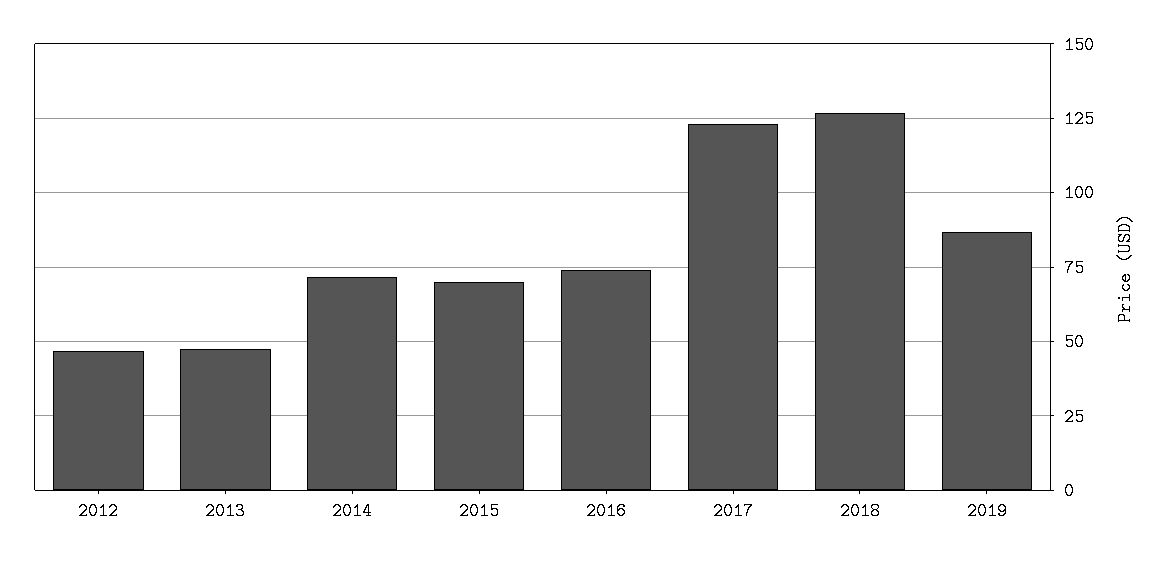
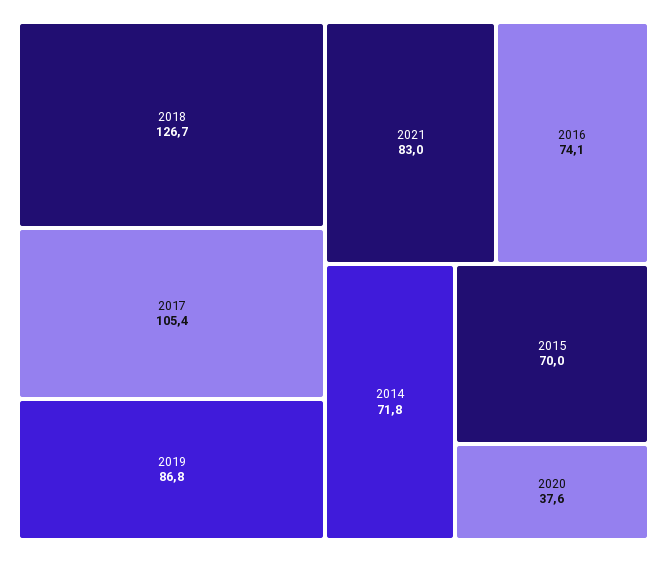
2012: 47.5 -> none
2013: 47.5 -> none
2017: 122.5 -> 105.4
2021: none -> 83
2020: none -> 37.6

